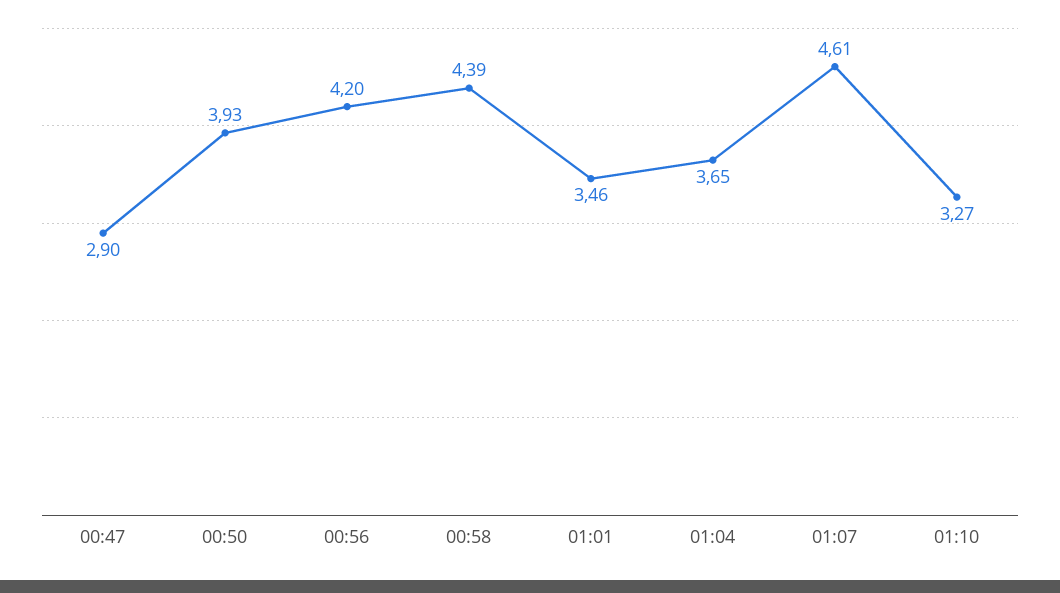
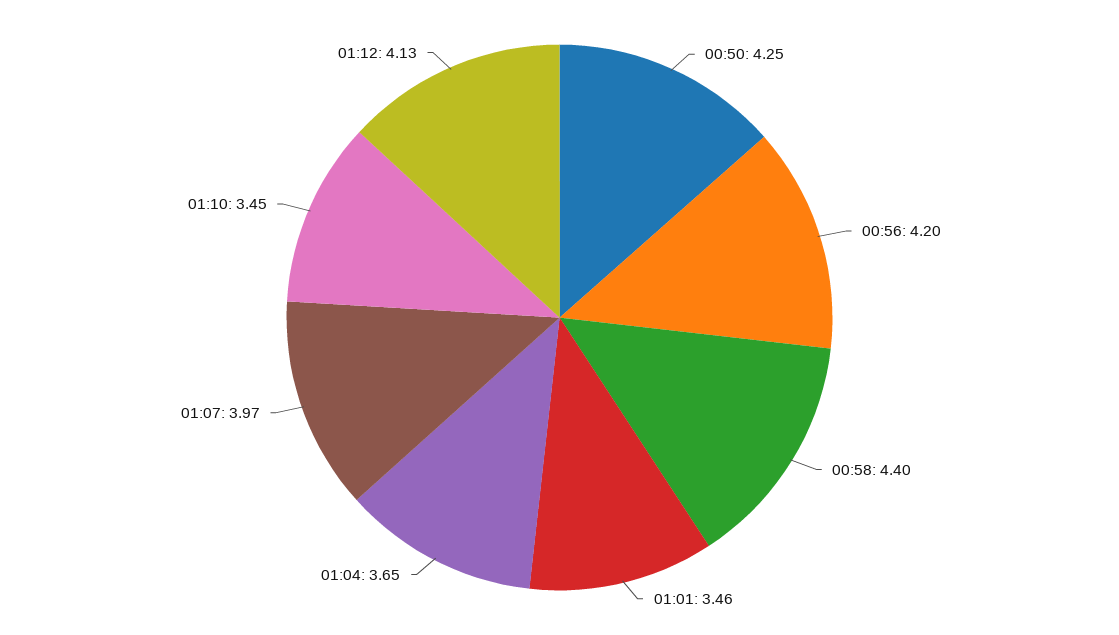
00:47: 2.9 -> none
00:50: 3.93 -> 4.25
00:58: 4.39 -> 4.4
01:07: 4.61 -> 3.97
01:10: 3.27 -> 3.45
01:12: none -> 4.13

